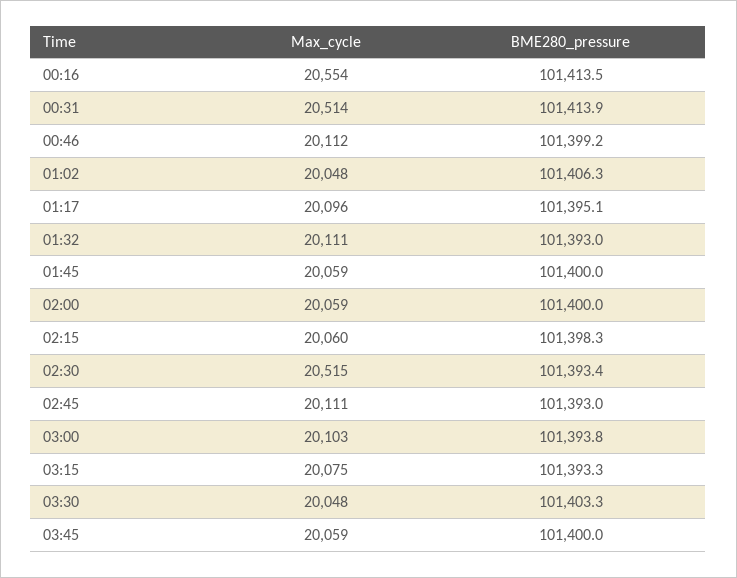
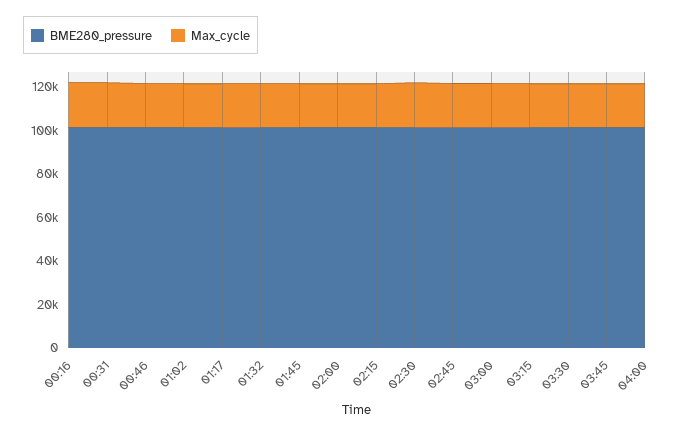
BME280_pressure, 04:00: none -> 100000
Max_cycle, 04:00: none -> 20000

